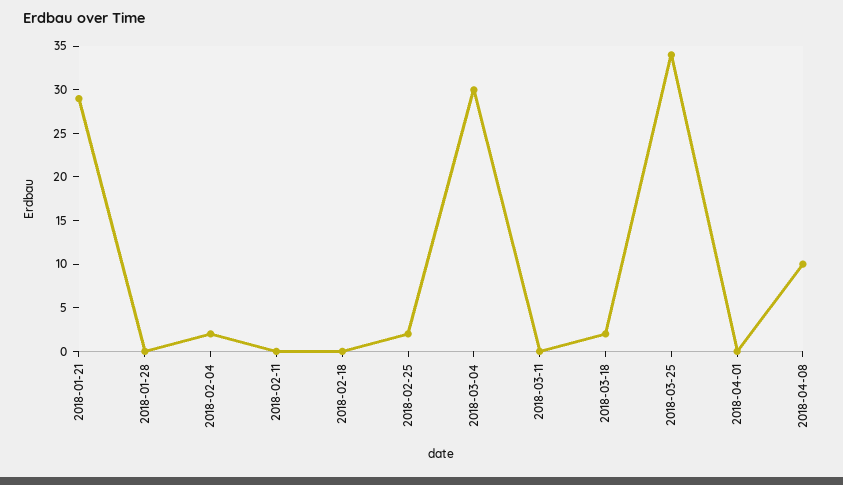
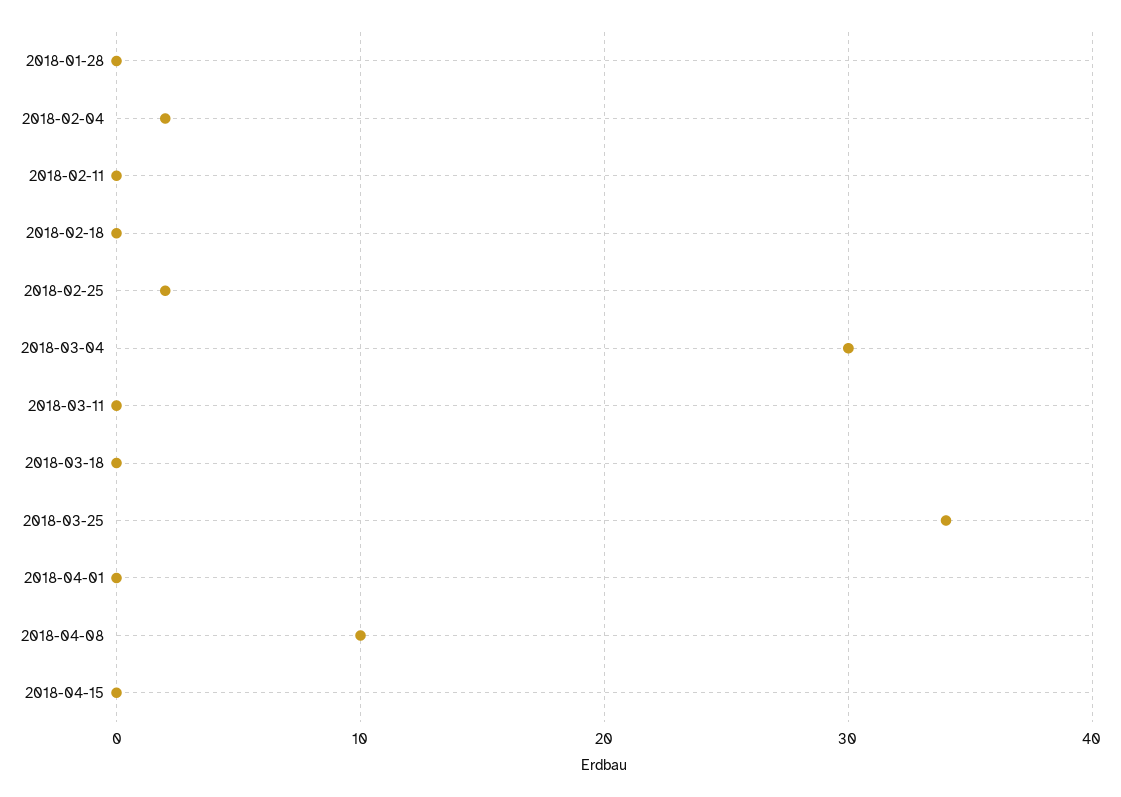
2018-01-21: 29 -> none
2018-03-18: 2 -> 0
2018-04-15: none -> 0

